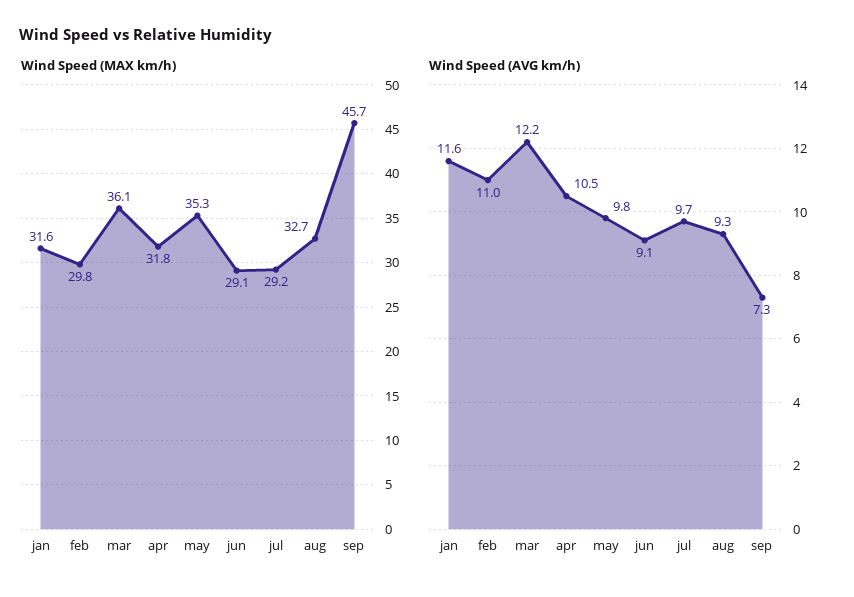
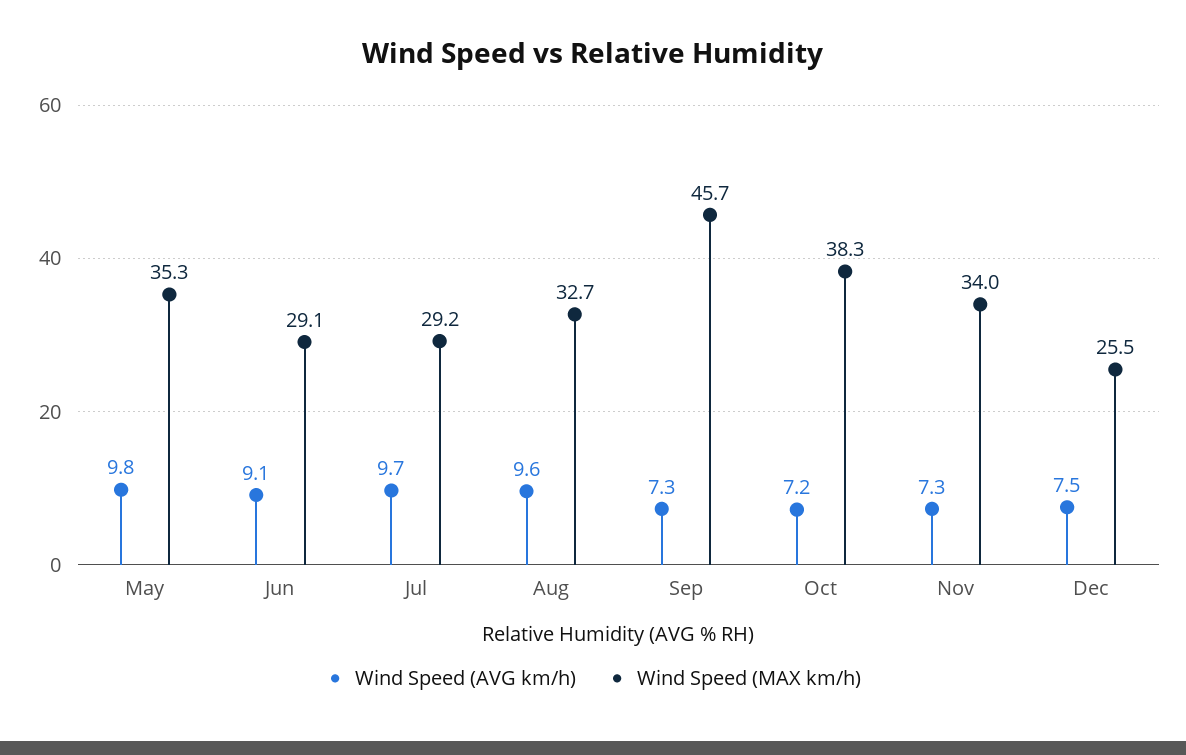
Wind Speed (MAX km/h), jan: 31.6 -> none
Wind Speed (MAX km/h), feb: 29.8 -> none
Wind Speed (MAX km/h), mar: 36.1 -> none
Wind Speed (MAX km/h), apr: 31.8 -> none
Wind Speed (AVG km/h), jan: 11.6 -> none
Wind Speed (AVG km/h), feb: 11 -> none
Wind Speed (AVG km/h), mar: 12.2 -> none
Wind Speed (AVG km/h), apr: 10.5 -> none
Wind Speed (AVG km/h), aug: 9.3 -> 9.6
Wind Speed (AVG km/h), Oct: none -> 7.2
Wind Speed (MAX km/h), Oct: none -> 38.3
Wind Speed (AVG km/h), Nov: none -> 7.3
Wind Speed (MAX km/h), Nov: none -> 34
Wind Speed (AVG km/h), Dec: none -> 7.5
Wind Speed (MAX km/h), Dec: none -> 25.5

